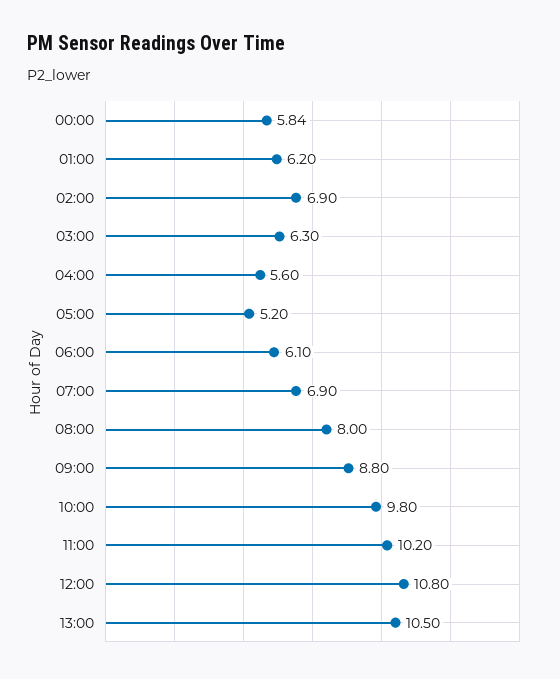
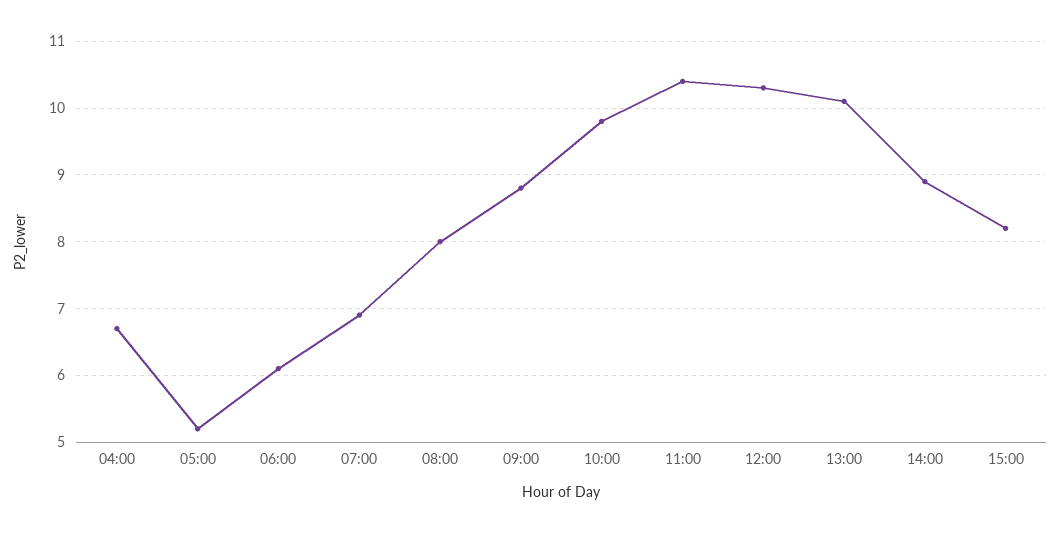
00:00: 5.84 -> none
01:00: 6.2 -> none
02:00: 6.9 -> none
03:00: 6.3 -> none
04:00: 5.6 -> 6.7
11:00: 10.2 -> 10.4
12:00: 10.8 -> 10.3
13:00: 10.5 -> 10.1
14:00: none -> 8.9
15:00: none -> 8.2

